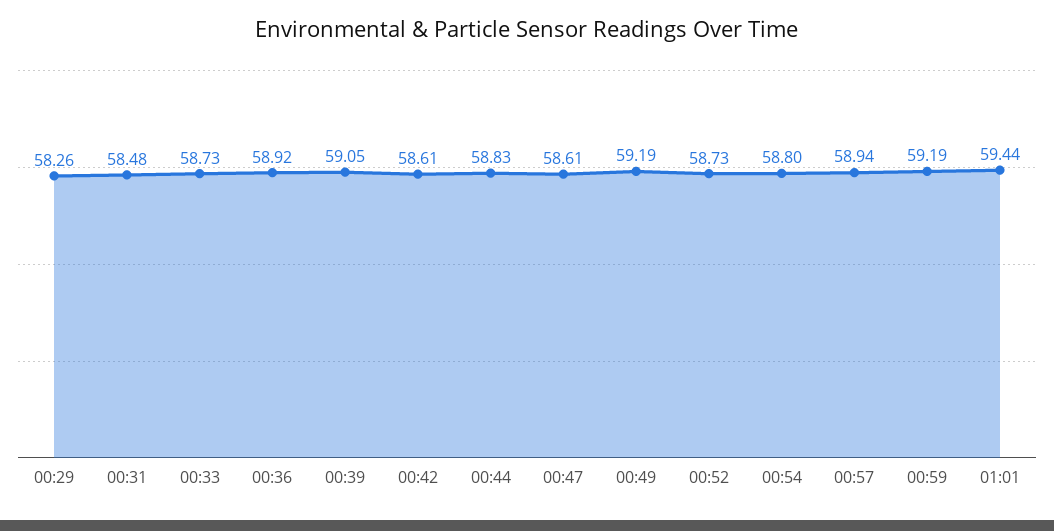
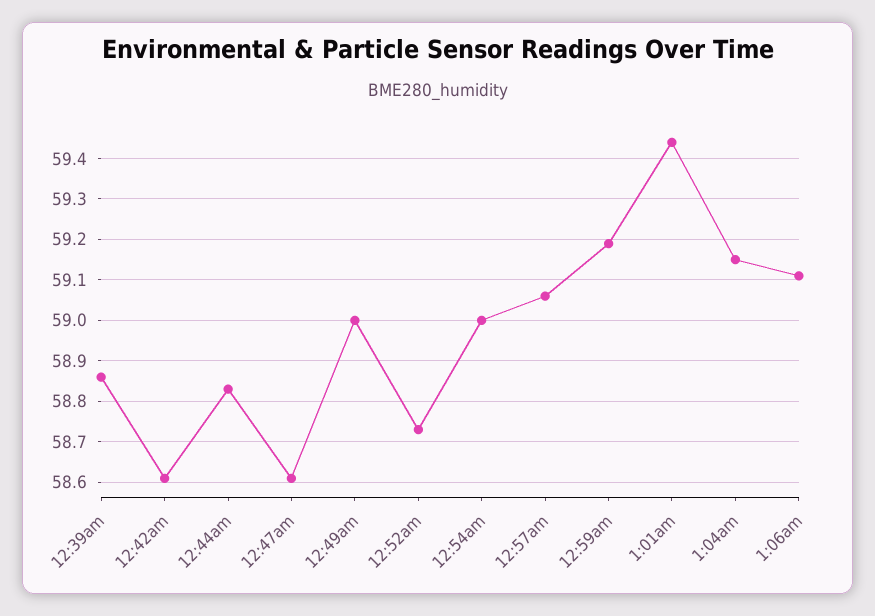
00:29: 58.26 -> none
00:31: 58.48 -> none
00:33: 58.73 -> none
00:36: 58.92 -> none
00:39: 59.05 -> 58.85
00:49: 59.19 -> 59
00:54: 58.8 -> 59
00:57: 58.94 -> 59.05
1:04am: none -> 59.15
1:06am: none -> 59.1

